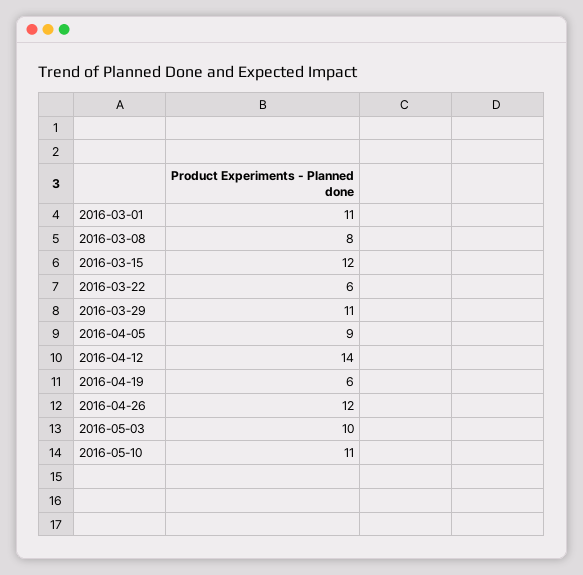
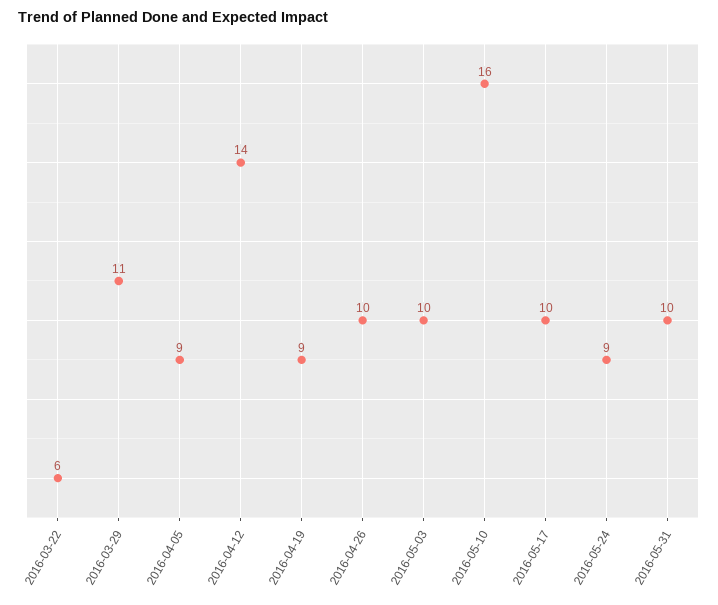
2016-03-01: 11 -> none
2016-03-08: 8 -> none
2016-03-15: 12 -> none
2016-04-19: 6 -> 9
2016-04-26: 12 -> 10
2016-05-10: 11 -> 16
2016-05-17: none -> 10
2016-05-24: none -> 9
2016-05-31: none -> 10

